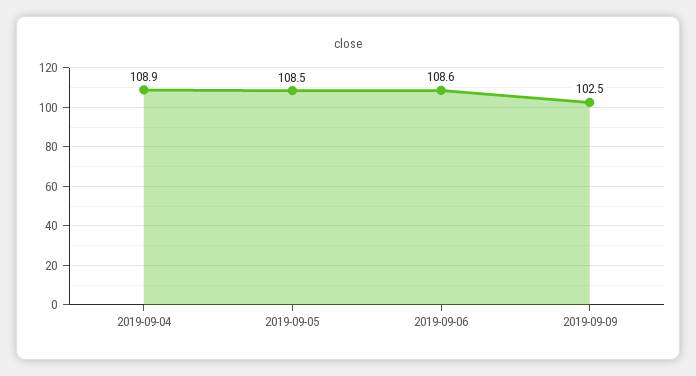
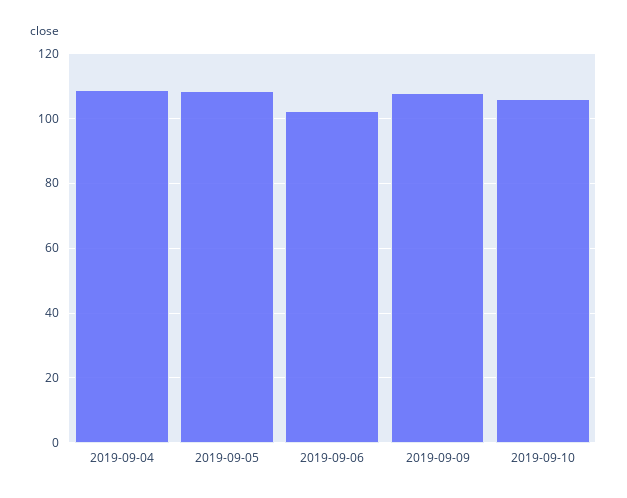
2019-09-06: 108.6 -> 102
2019-09-09: 102.5 -> 108
2019-09-10: none -> 106

